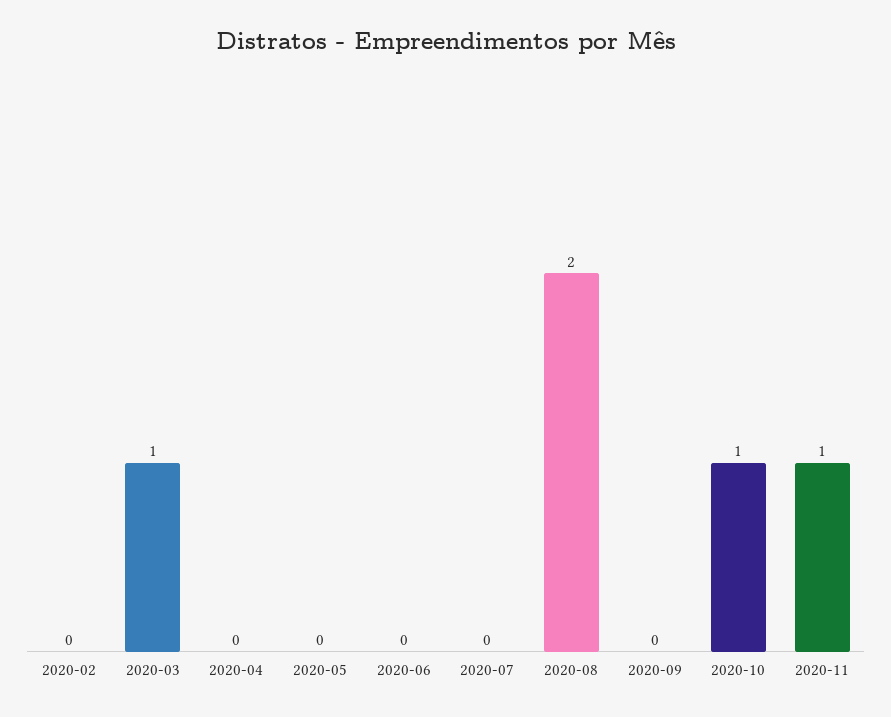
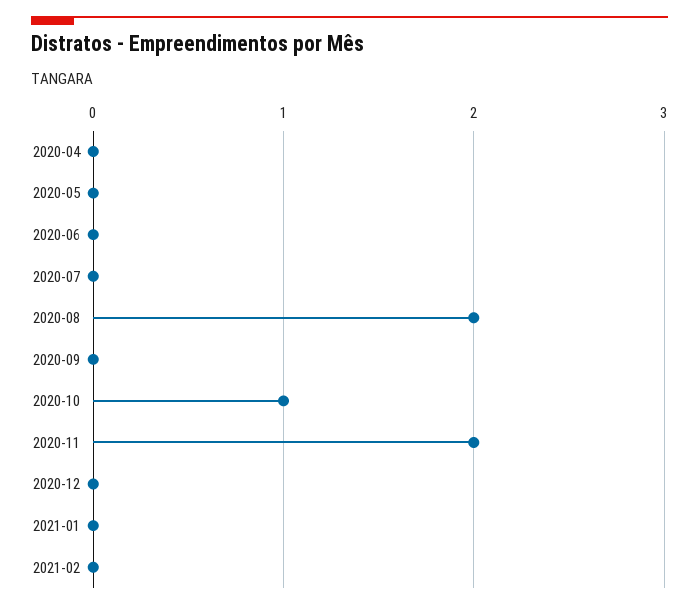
2020-02: 0 -> none
2020-03: 1 -> none
2020-11: 1 -> 2
2020-12: none -> 0
2021-01: none -> 0
2021-02: none -> 0

